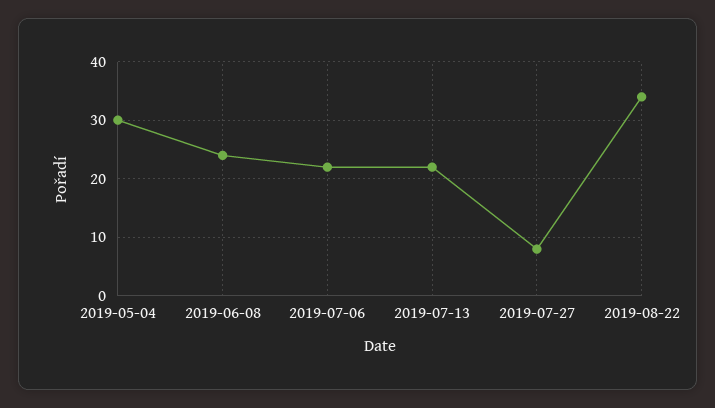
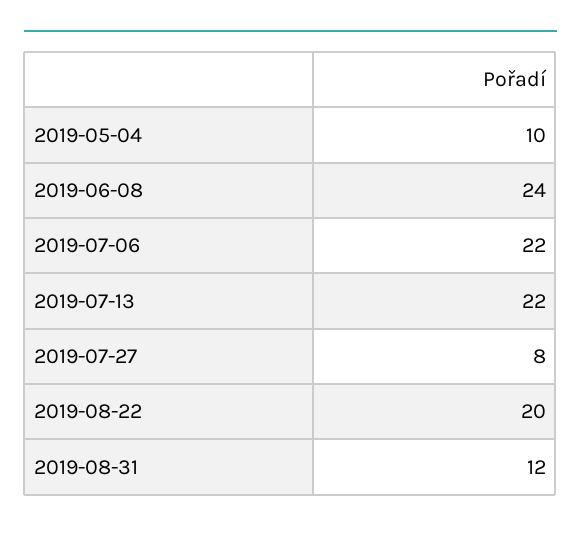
2019-05-04: 30 -> 10
2019-08-22: 35 -> 20
2019-08-31: none -> 12

